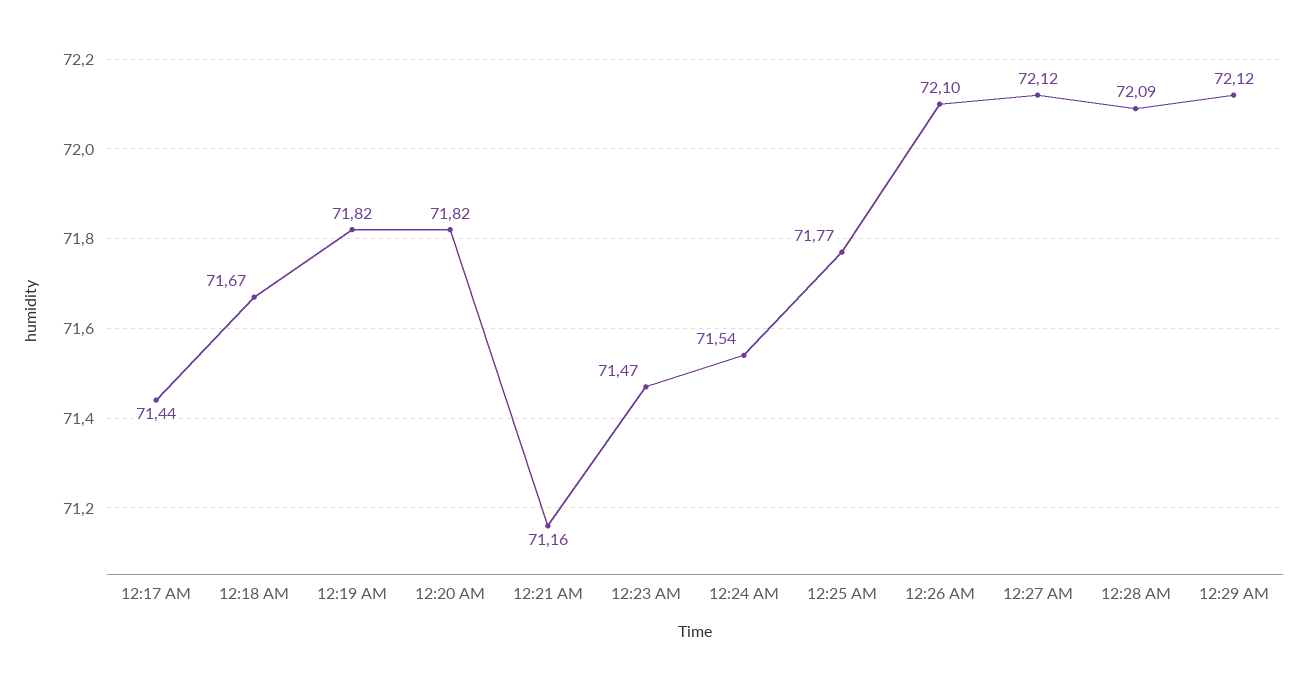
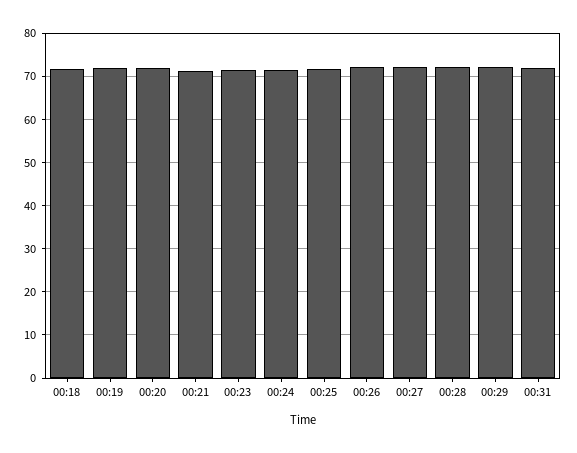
12:17 AM: 71.44 -> none
00:31: none -> 72

